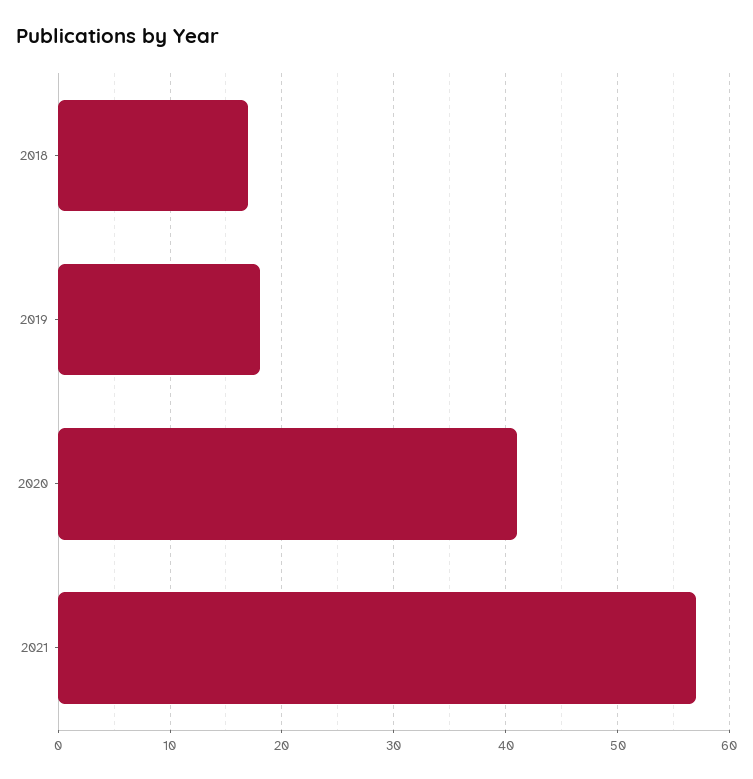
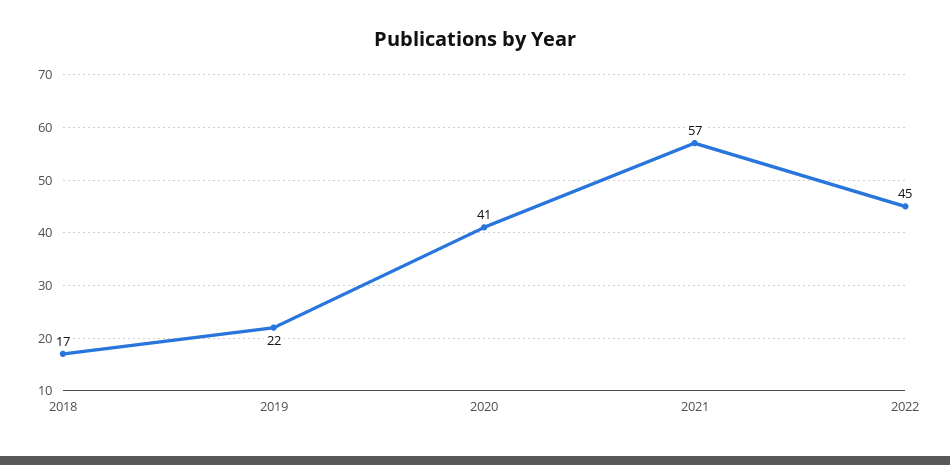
2019: 18 -> 22
2022: none -> 45

